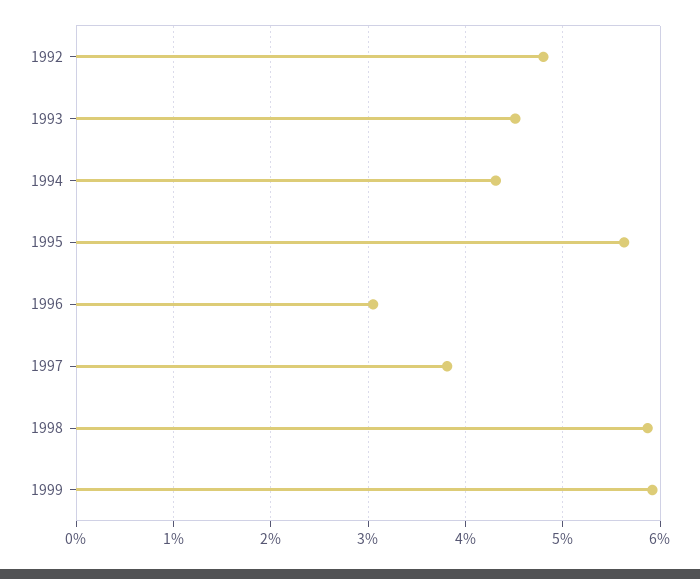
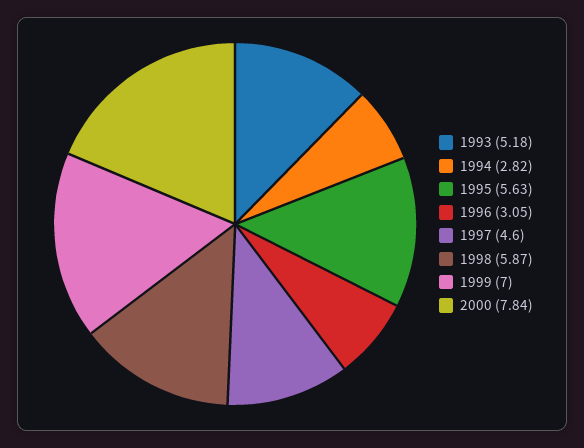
1992: 4.8 -> none
1993: 4.5 -> 5.18
1994: 4.3 -> 2.82
1997: 3.8 -> 4.6
1999: 5.9 -> 7
2000: none -> 7.84

